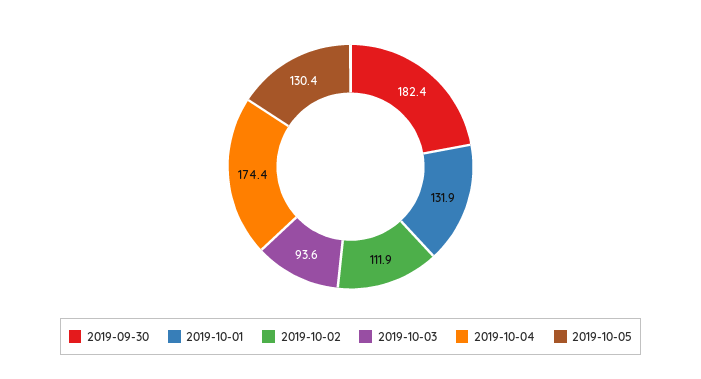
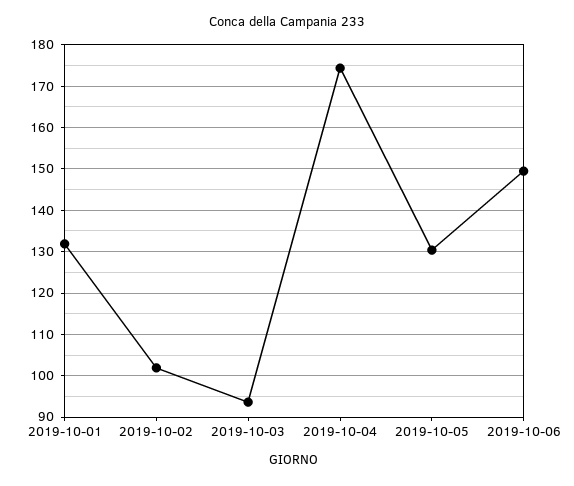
2019-09-30: 182.4 -> none
2019-10-02: 111.9 -> 102
2019-10-06: none -> 150

